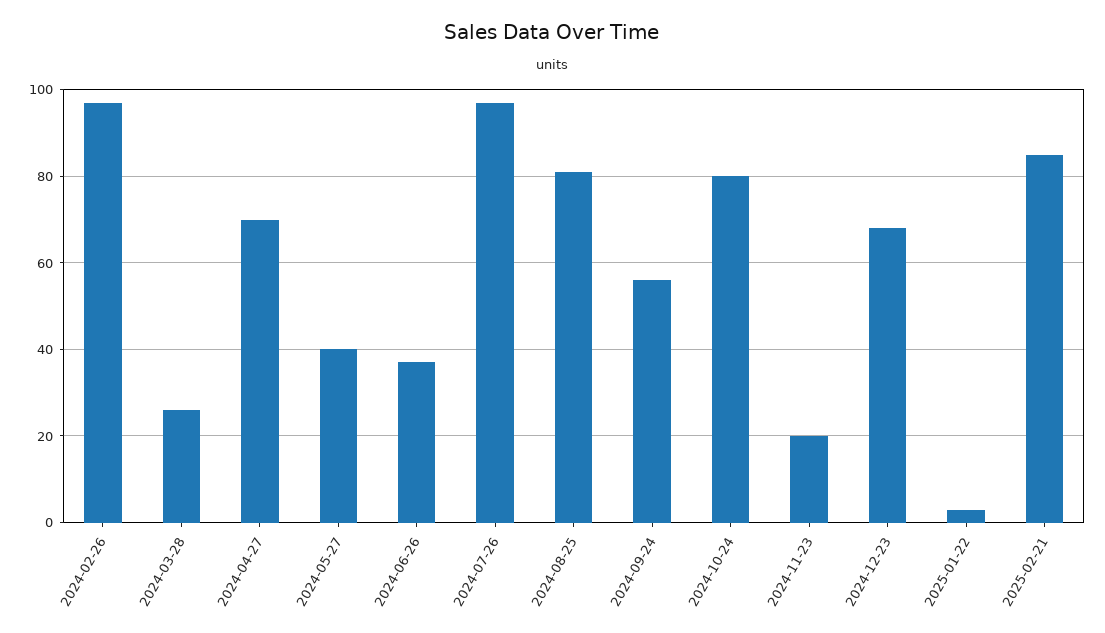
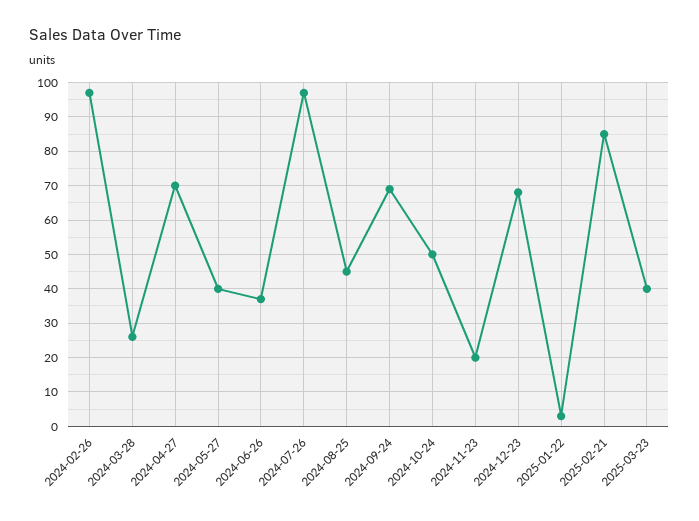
2024-08-25: 80 -> 45
2024-09-24: 55 -> 70
2024-10-24: 80 -> 50
2025-03-23: none -> 40

